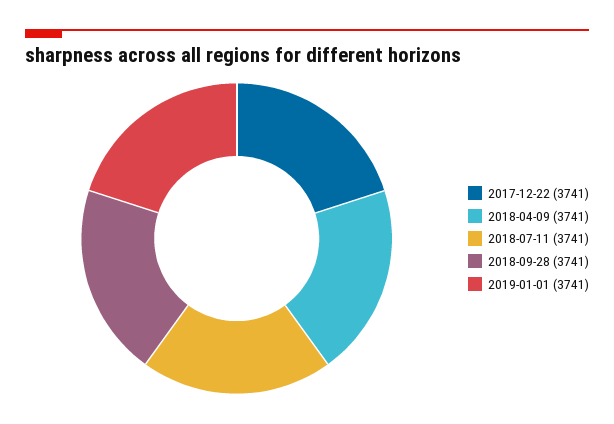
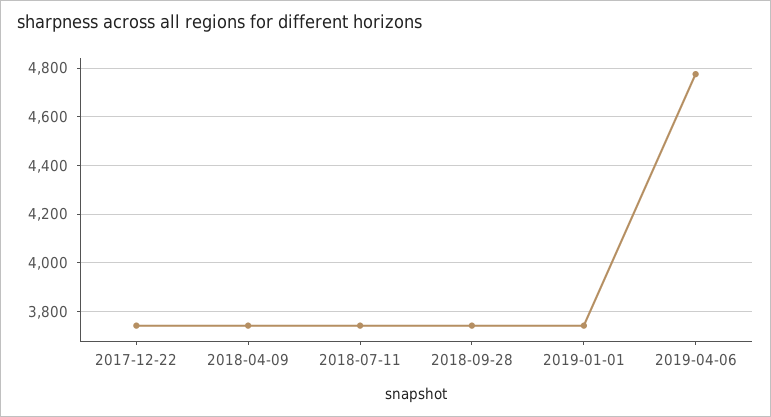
2019-04-06: none -> 4775

